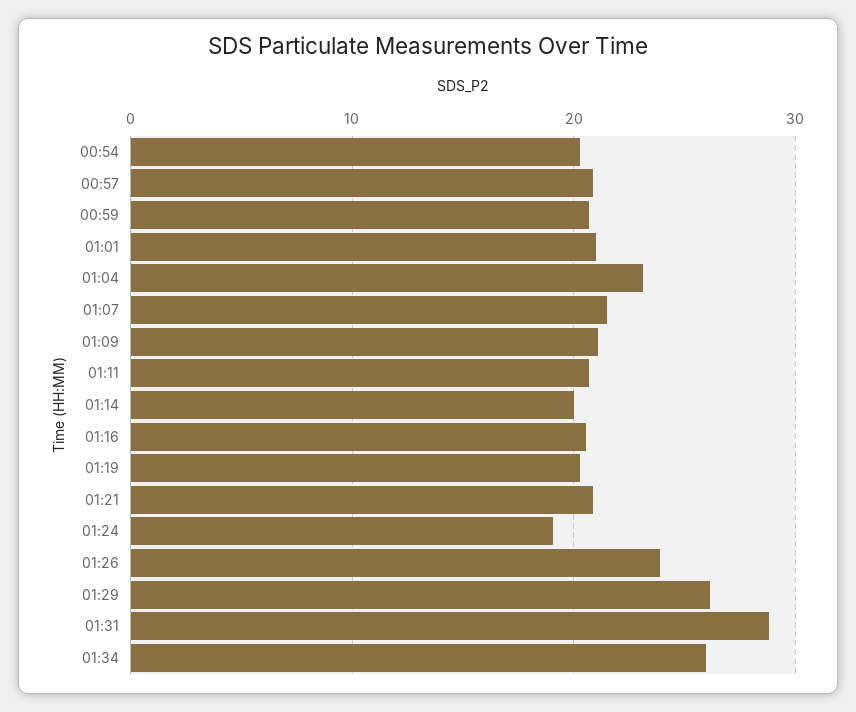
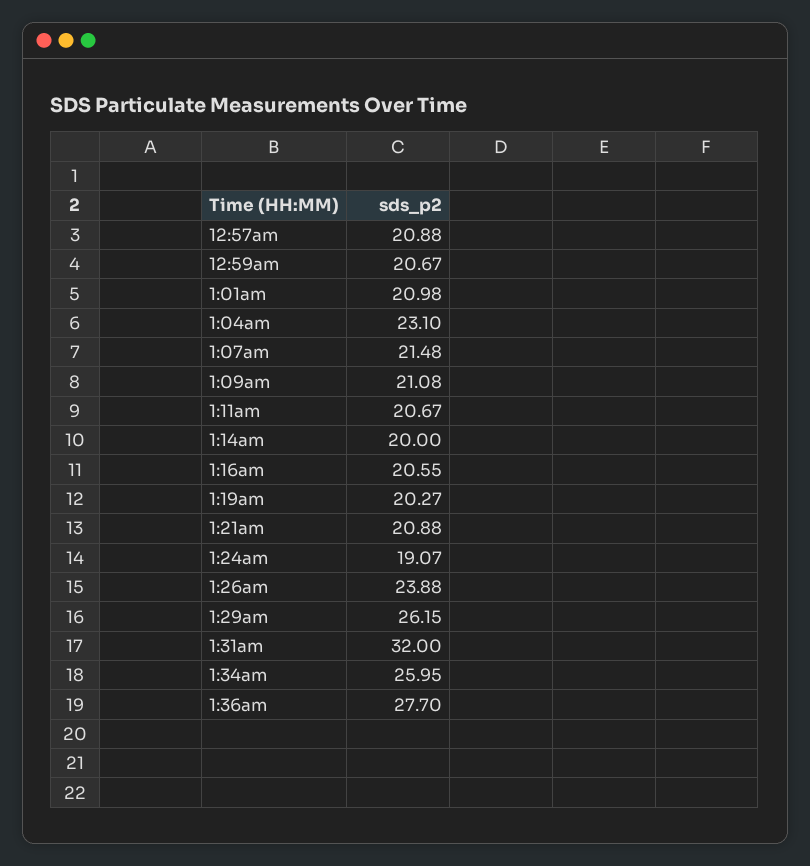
00:54: 20 -> none
01:31: 29 -> 32
1:36am: none -> 27.7

